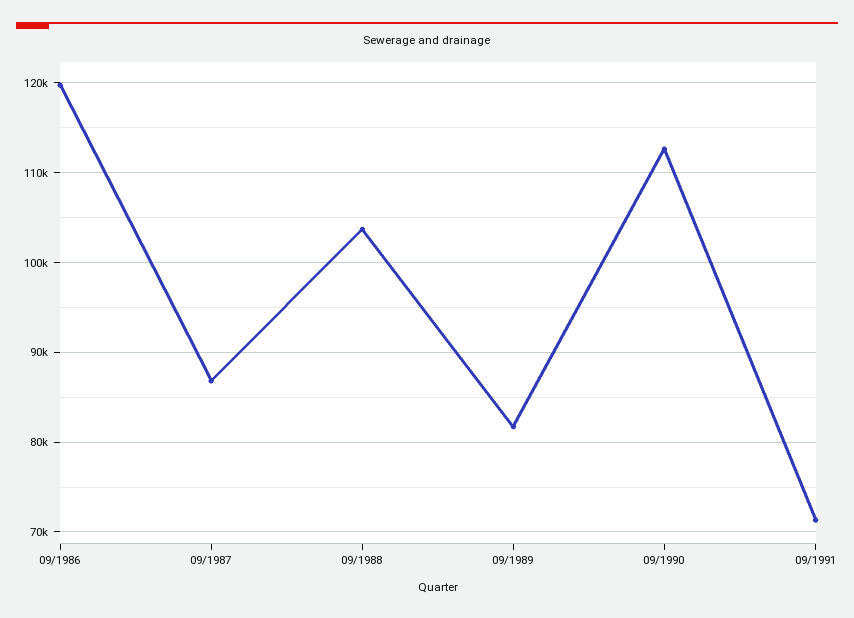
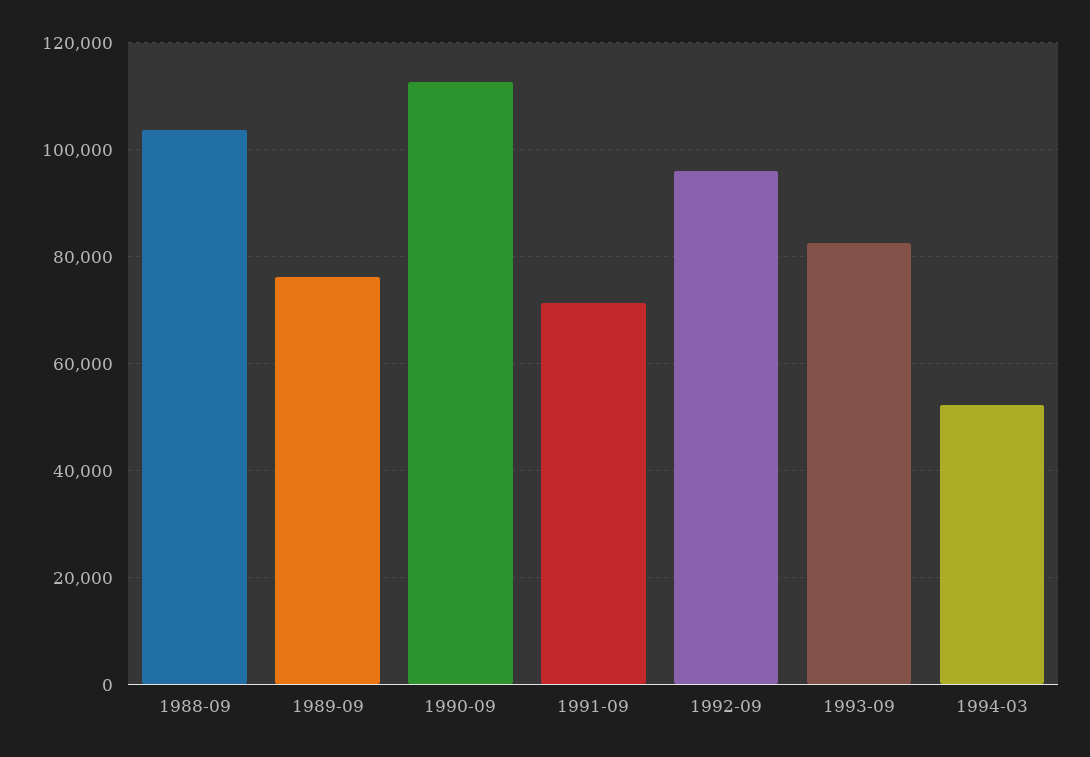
09/1986: 120000 -> none
09/1987: 87000 -> none
09/1989: 82000 -> 76000
1992-09: none -> 96000
1993-09: none -> 82000
1994-03: none -> 52000

